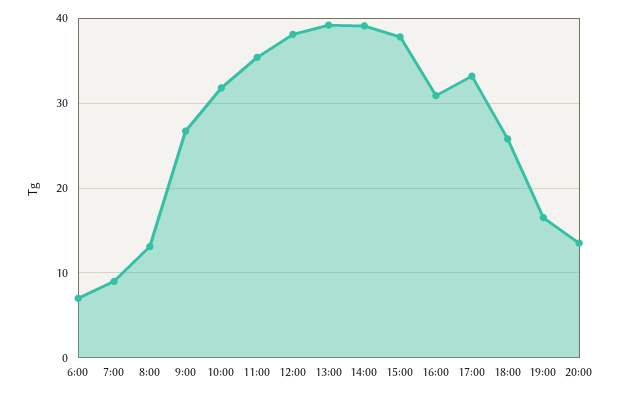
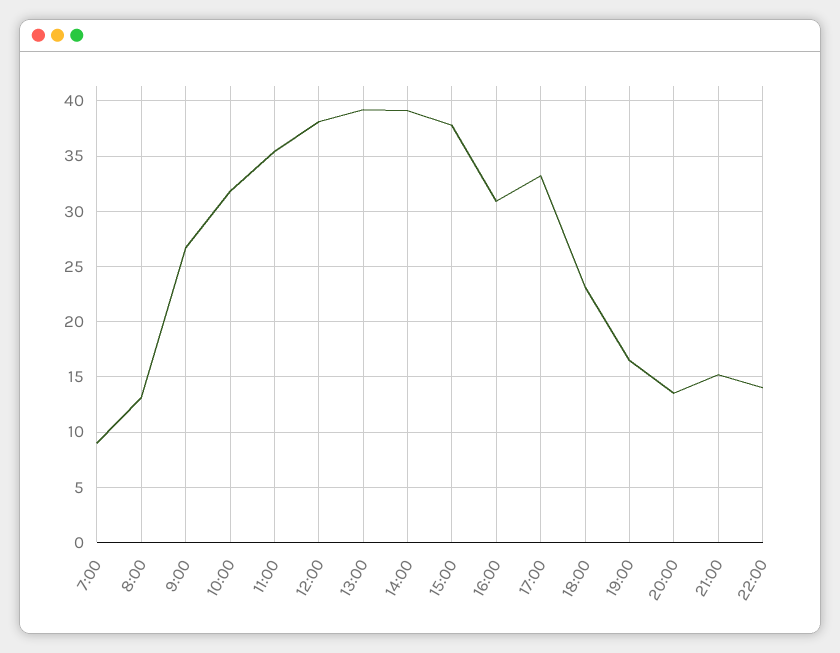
6:00: 7 -> none
18:00: 26 -> 23
21:00: none -> 15
22:00: none -> 14

